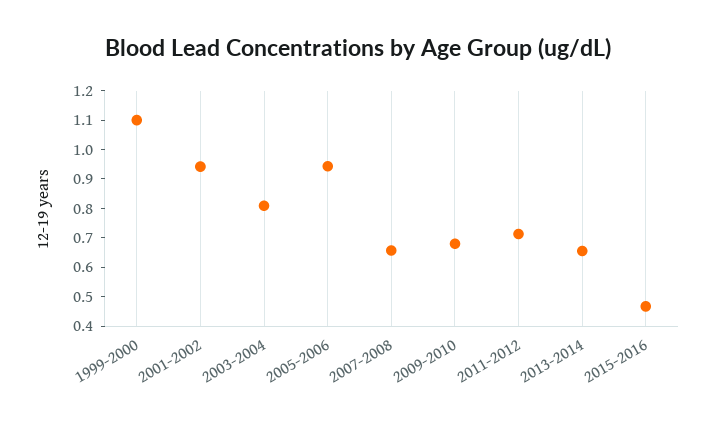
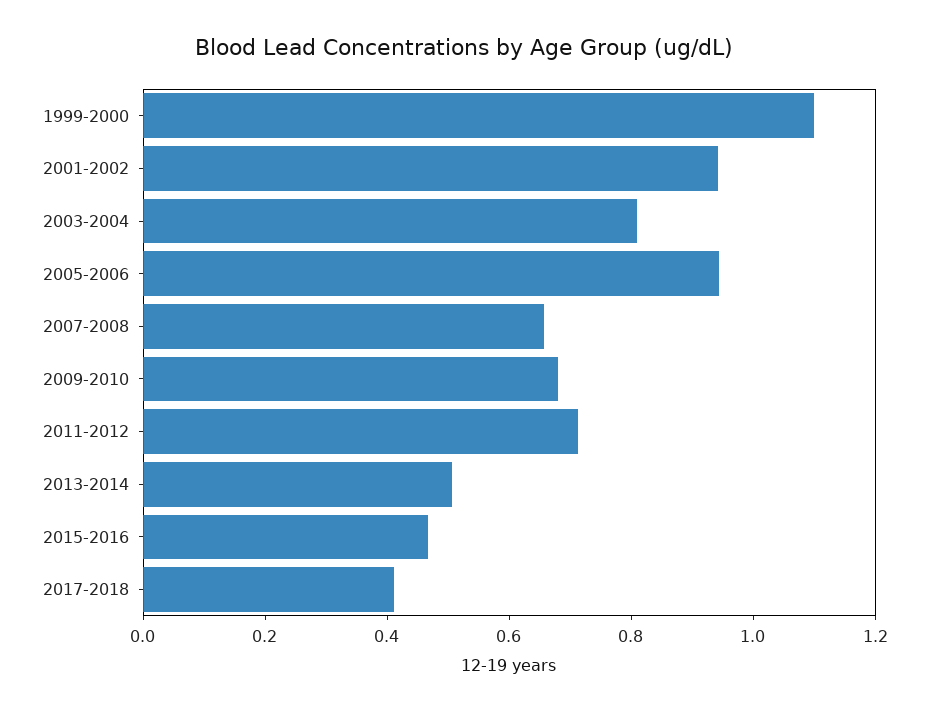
2013-2014: 0.65 -> 0.5
2017-2018: none -> 0.4

